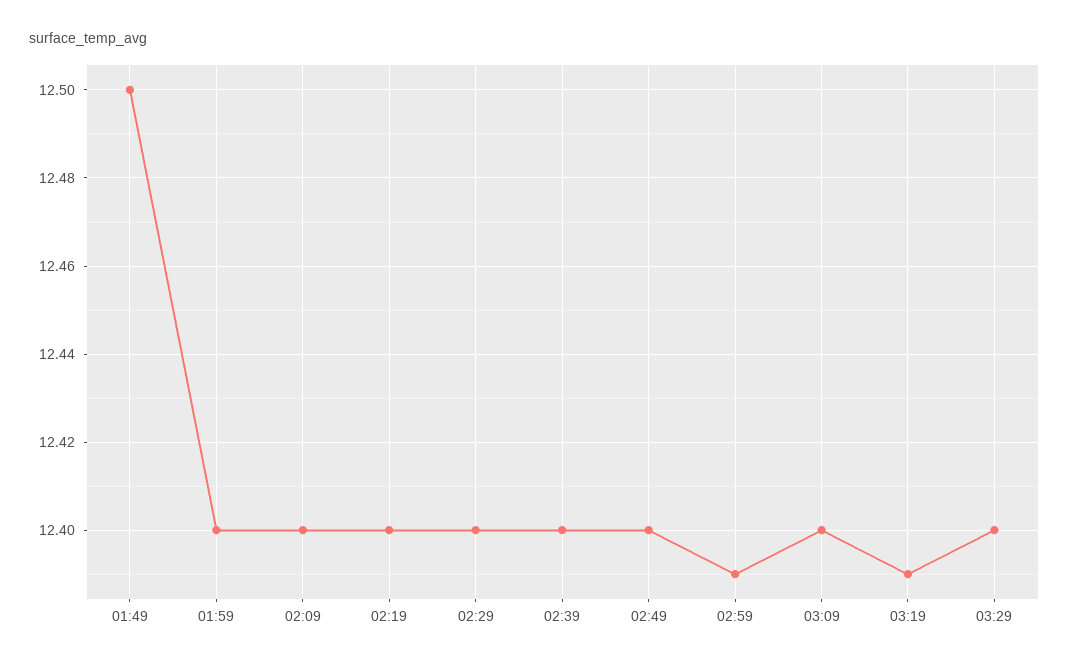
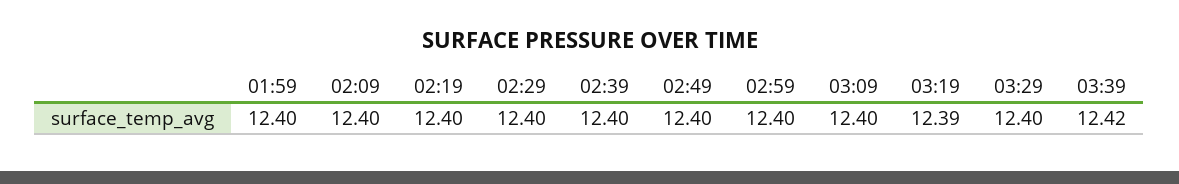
01:49: 12.5 -> none
02:59: 12.39 -> 12.4
03:39: none -> 12.42

